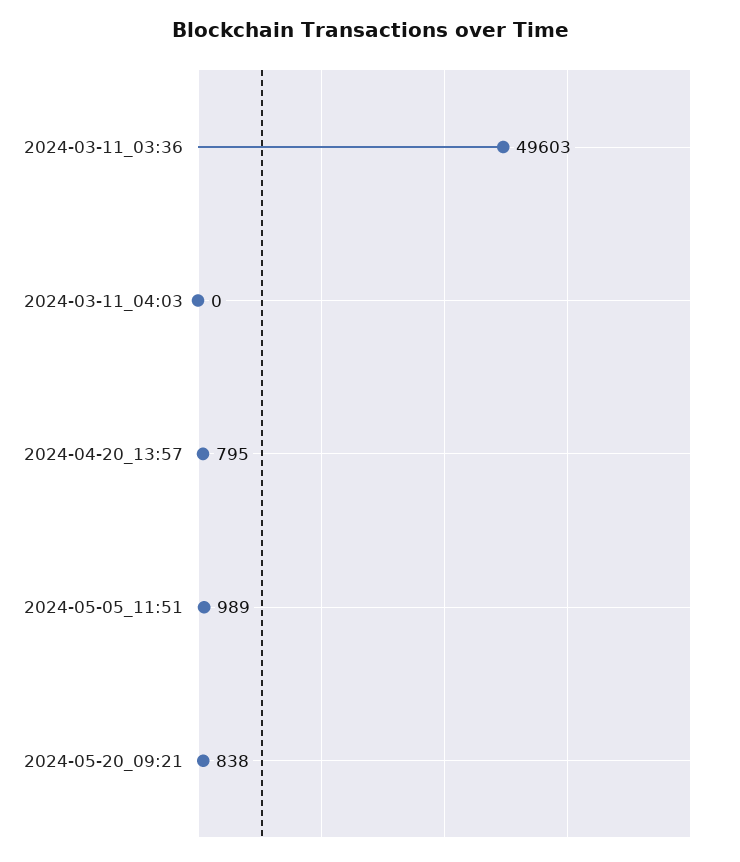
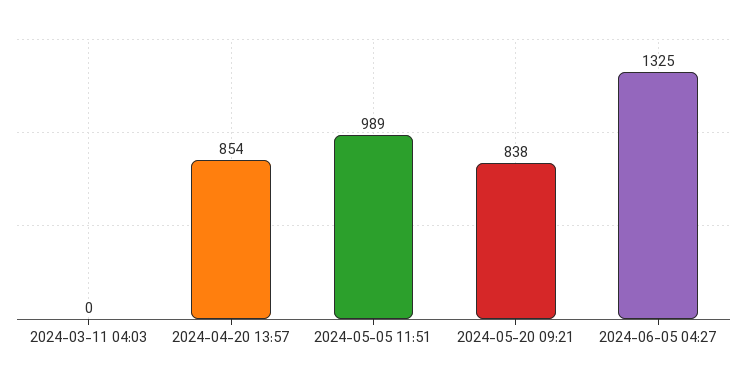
2024-03-11_03:36: 49603 -> none
2024-04-20_13:57: 795 -> 854
2024-06-05 04:27: none -> 1325

